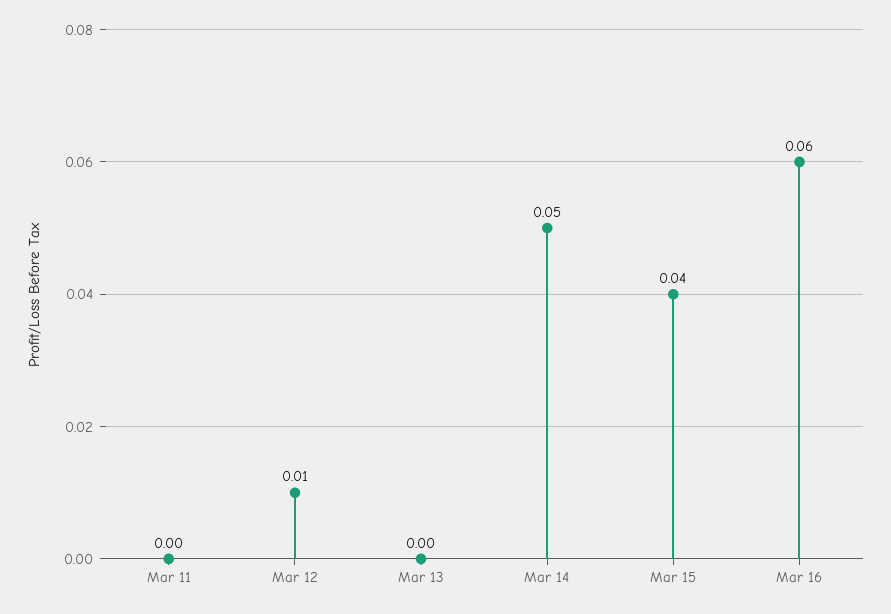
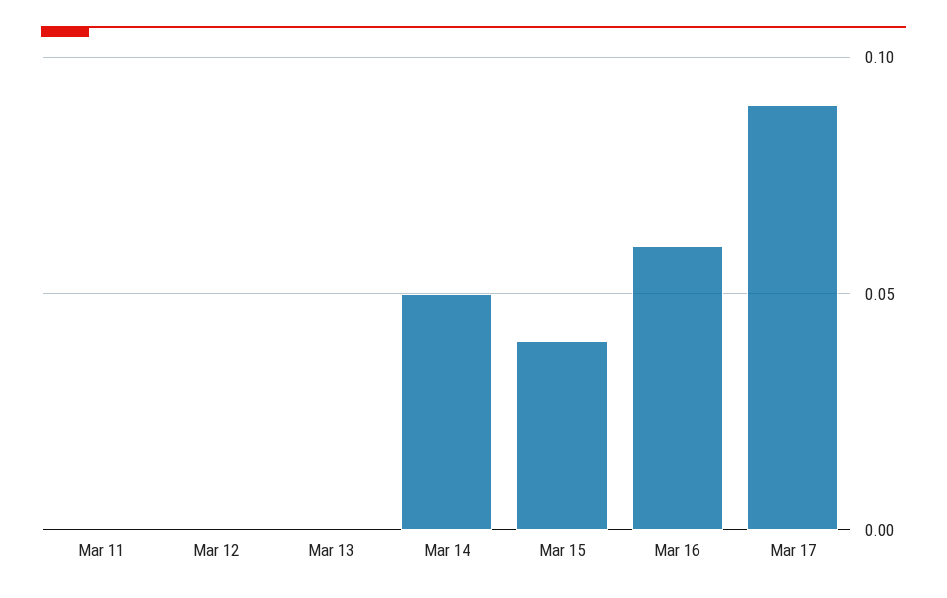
Mar 12: 0.01 -> 0
Mar 17: none -> 0.09

